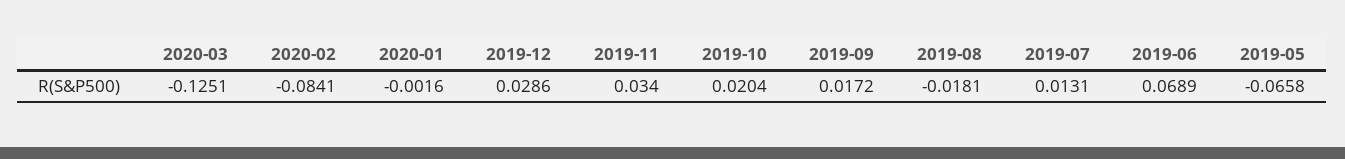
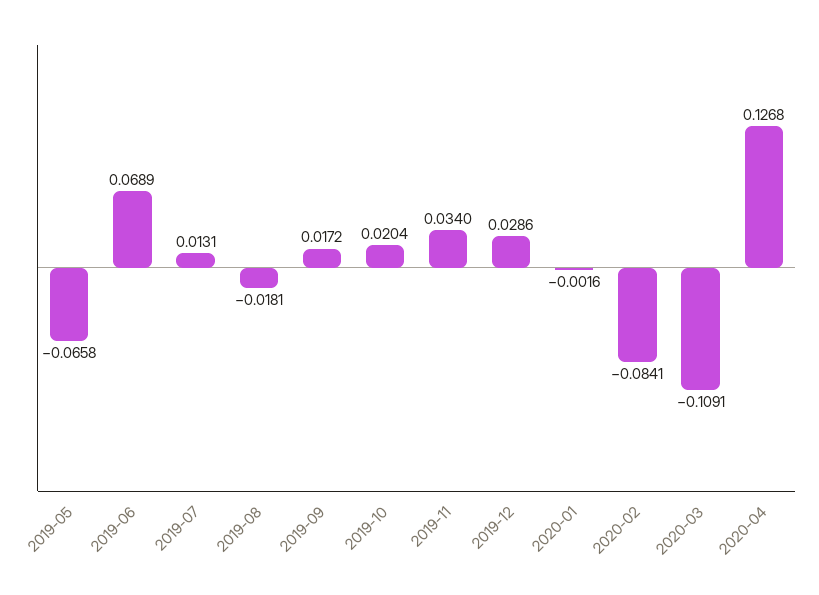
2020-03: -0.1251 -> -0.1091
2020-04: none -> 0.1268

